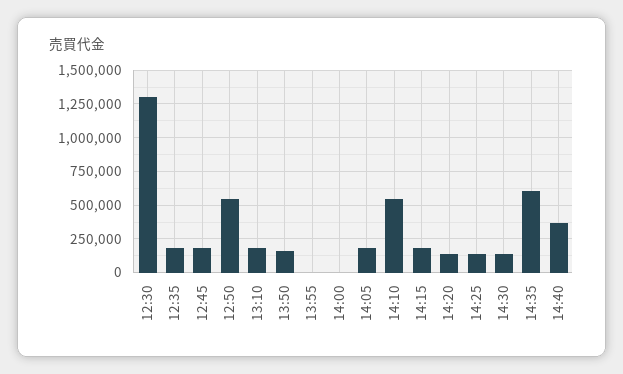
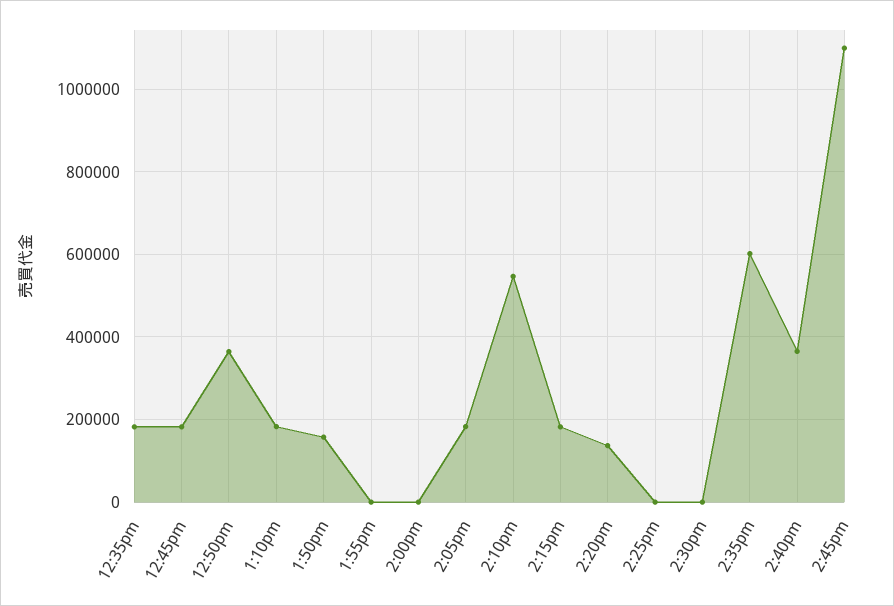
12:30: 1300000 -> none
12:50: 550000 -> 360000
14:25: 150000 -> 0
14:30: 150000 -> 0
2:45pm: none -> 1100000

